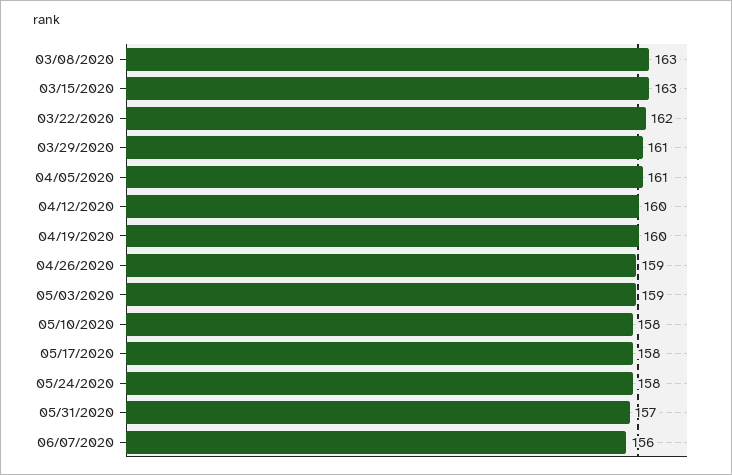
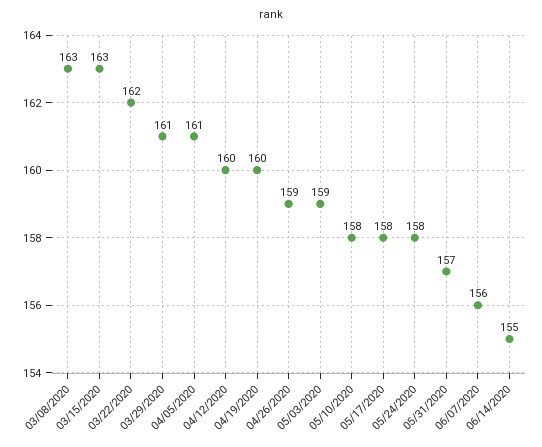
06/14/2020: none -> 155

